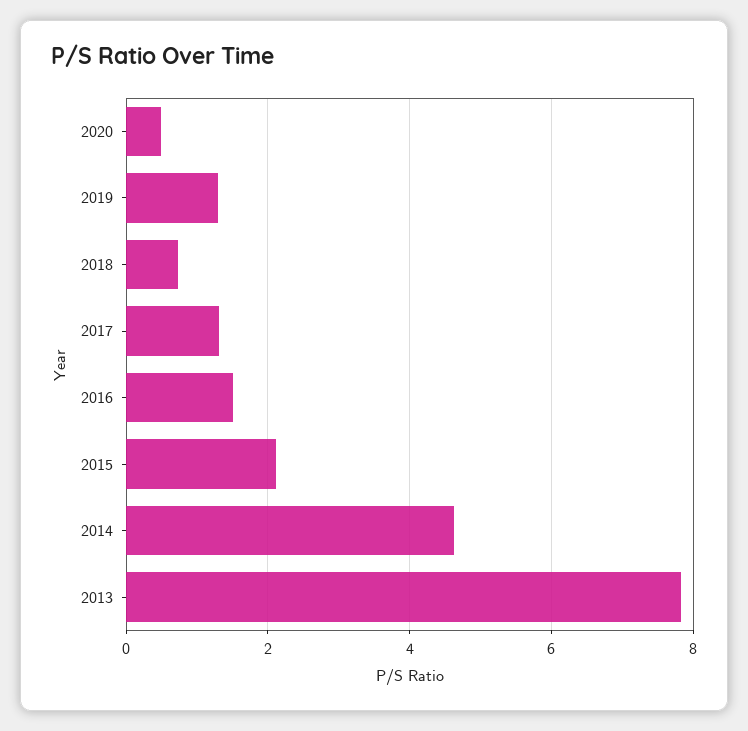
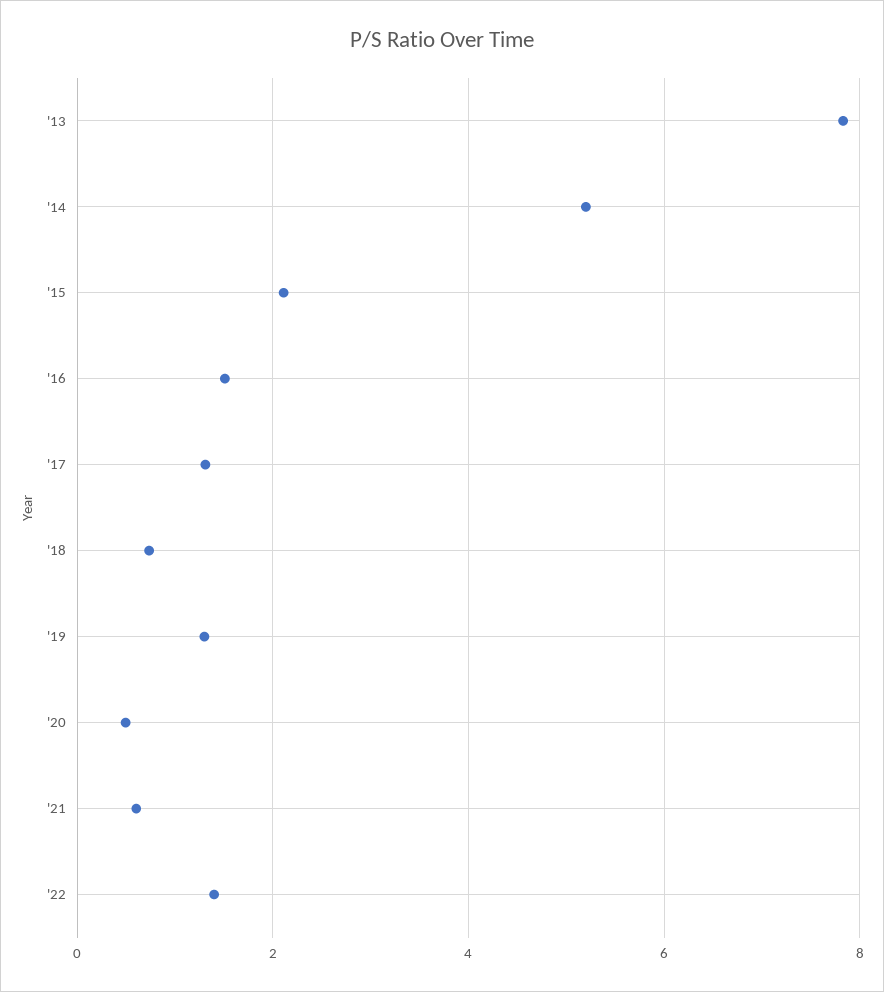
2014: 4.6 -> 5.2
'21: none -> 0.6
'22: none -> 1.4

